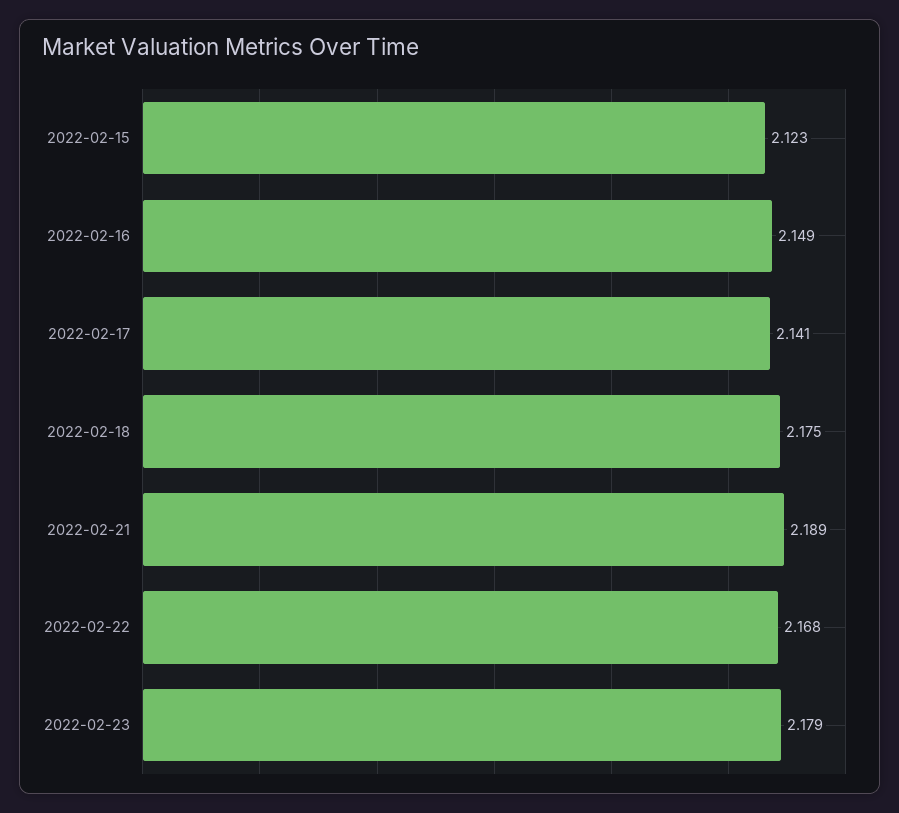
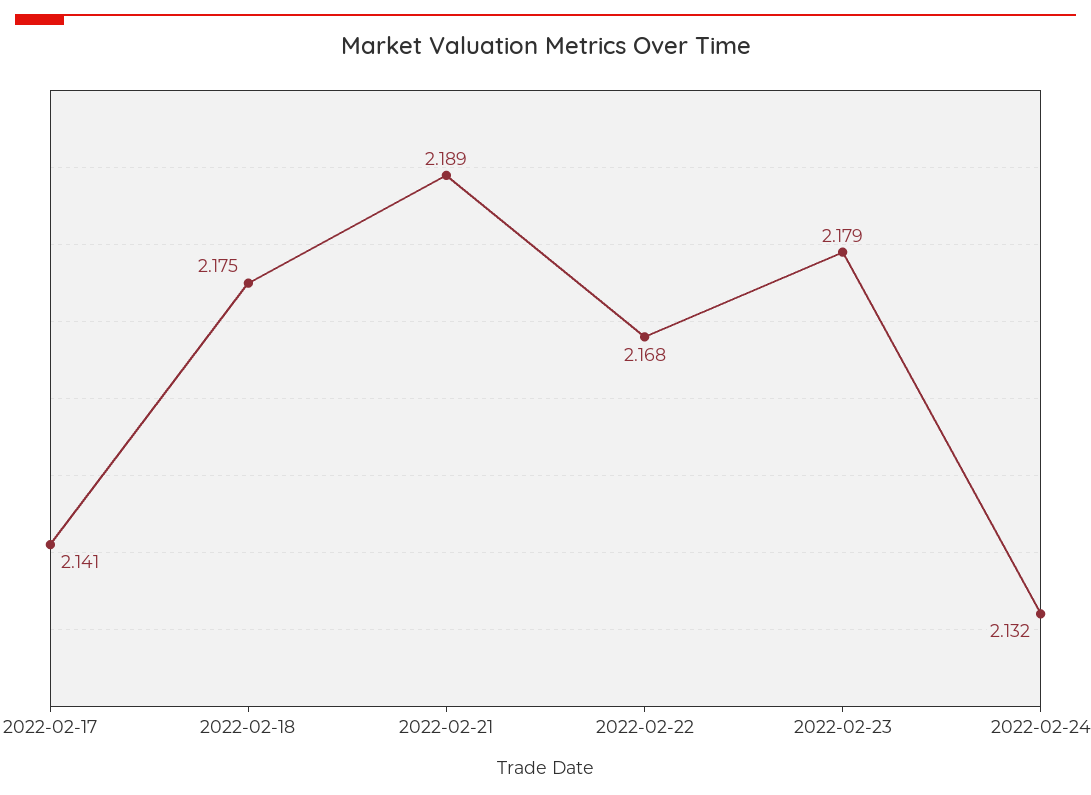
2022-02-15: 2.123 -> none
2022-02-16: 2.149 -> none
2022-02-24: none -> 2.132

